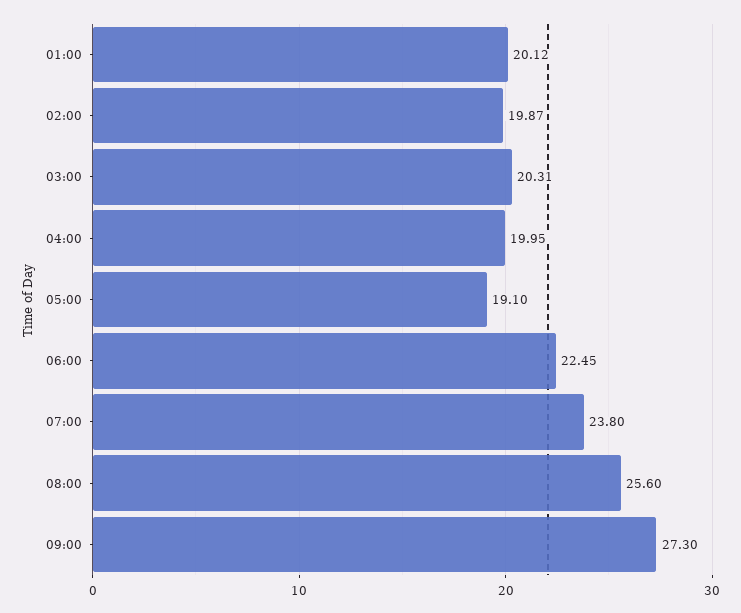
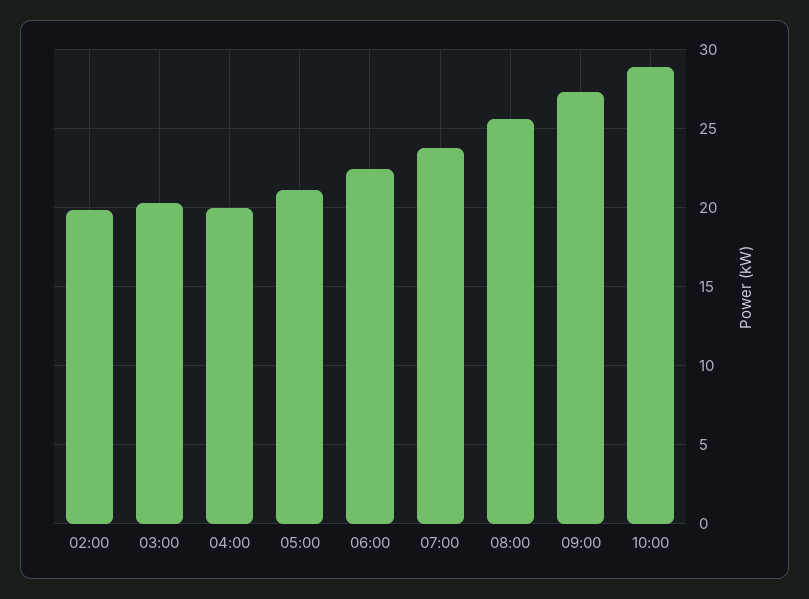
01:00: 20.12 -> none
05:00: 19.1 -> 21
10:00: none -> 29

